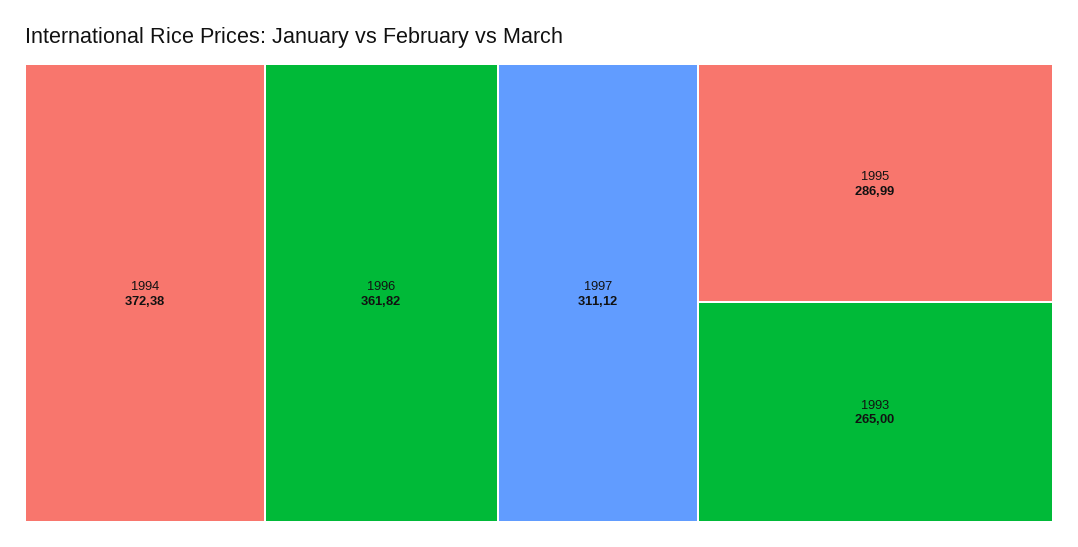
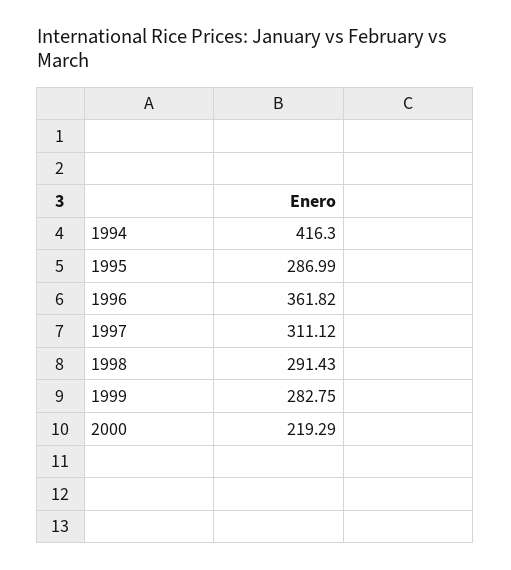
1994: 372.38 -> 416.3
1993: 265 -> none
1998: none -> 291.43
1999: none -> 282.75
2000: none -> 219.29

